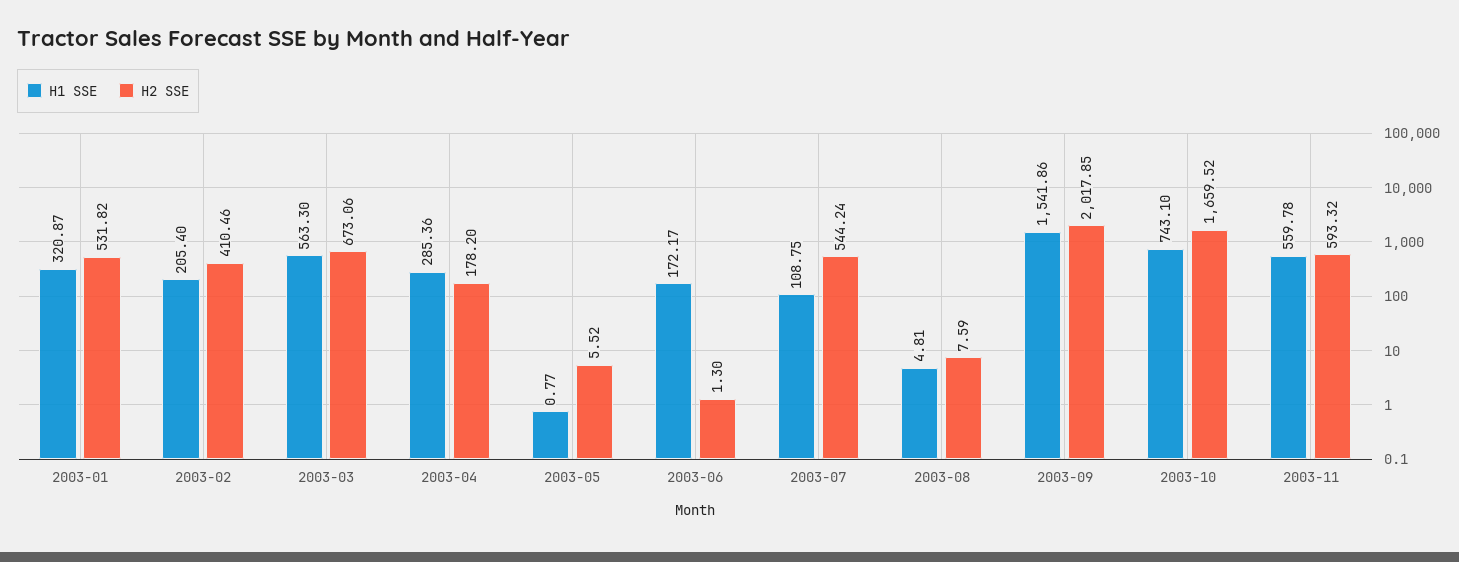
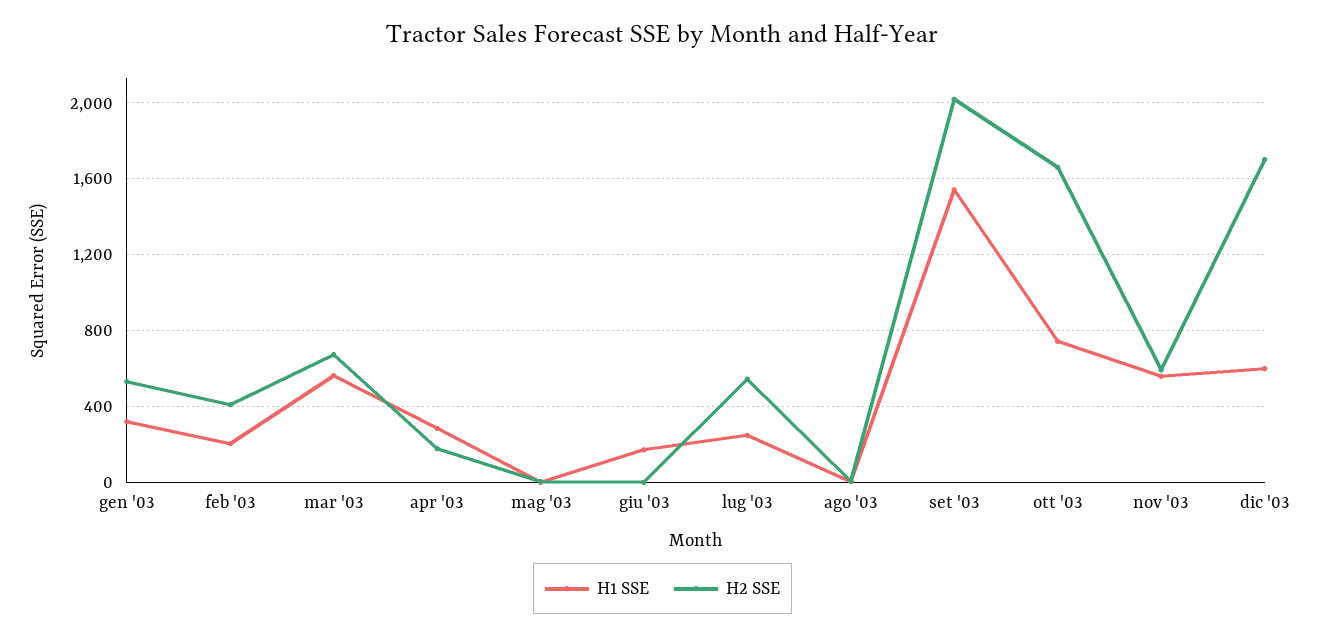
H1 SSE, 2003-07: 108.75 -> 250
H1 SSE, dic '03: none -> 600
H2 SSE, dic '03: none -> 1700

